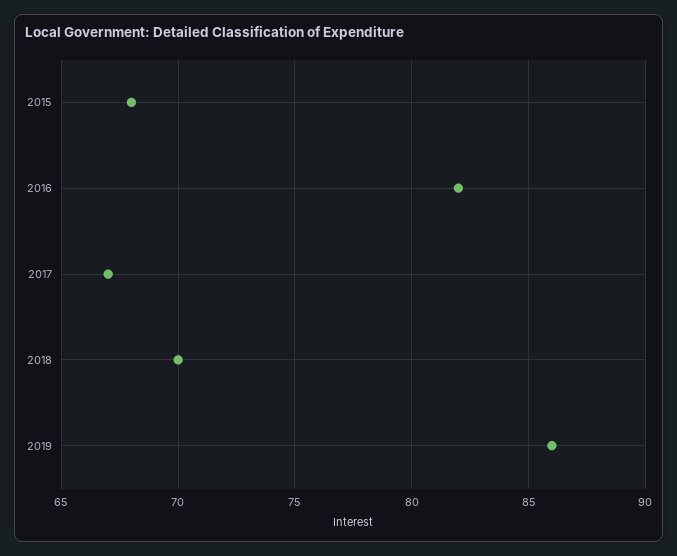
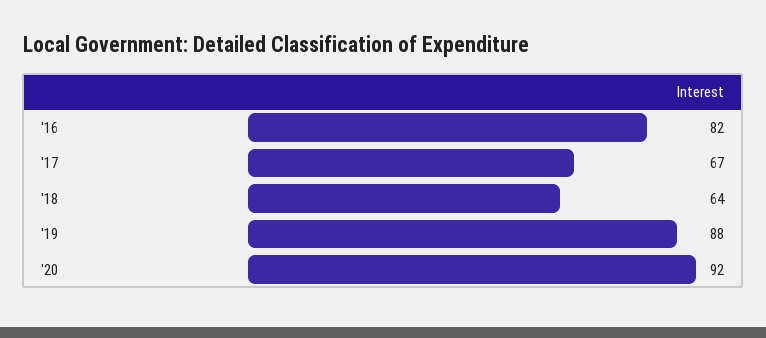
2015: 68 -> none
2018: 70 -> 64
2019: 86 -> 88
'20: none -> 92

